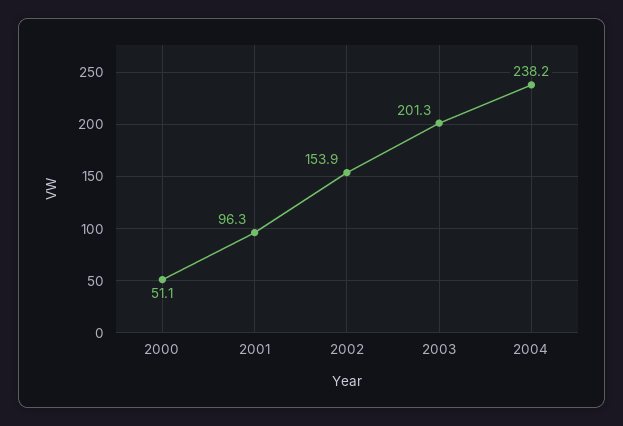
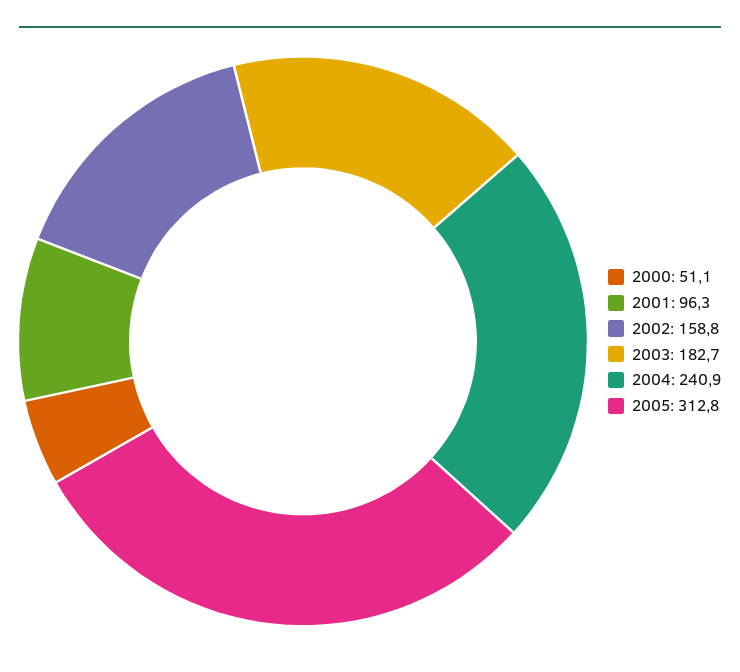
2002: 153.9 -> 158.8
2003: 201.3 -> 182.7
2004: 238.2 -> 240.9
2005: none -> 312.8

